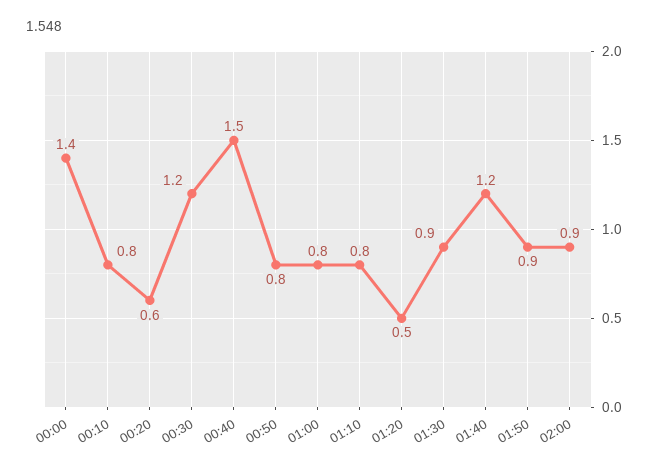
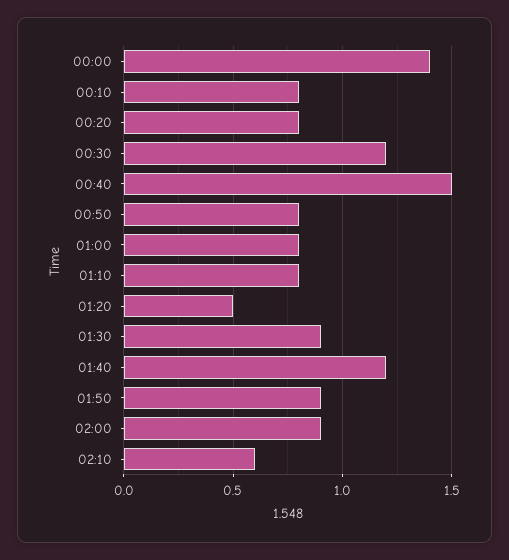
00:20: 0.6 -> 0.8
02:10: none -> 0.6

